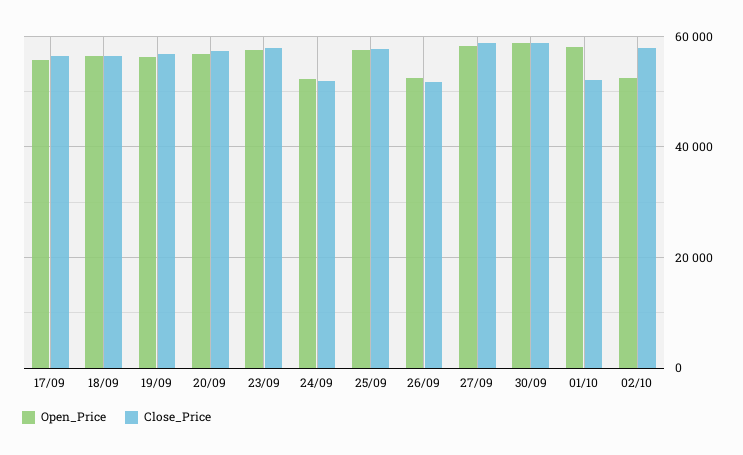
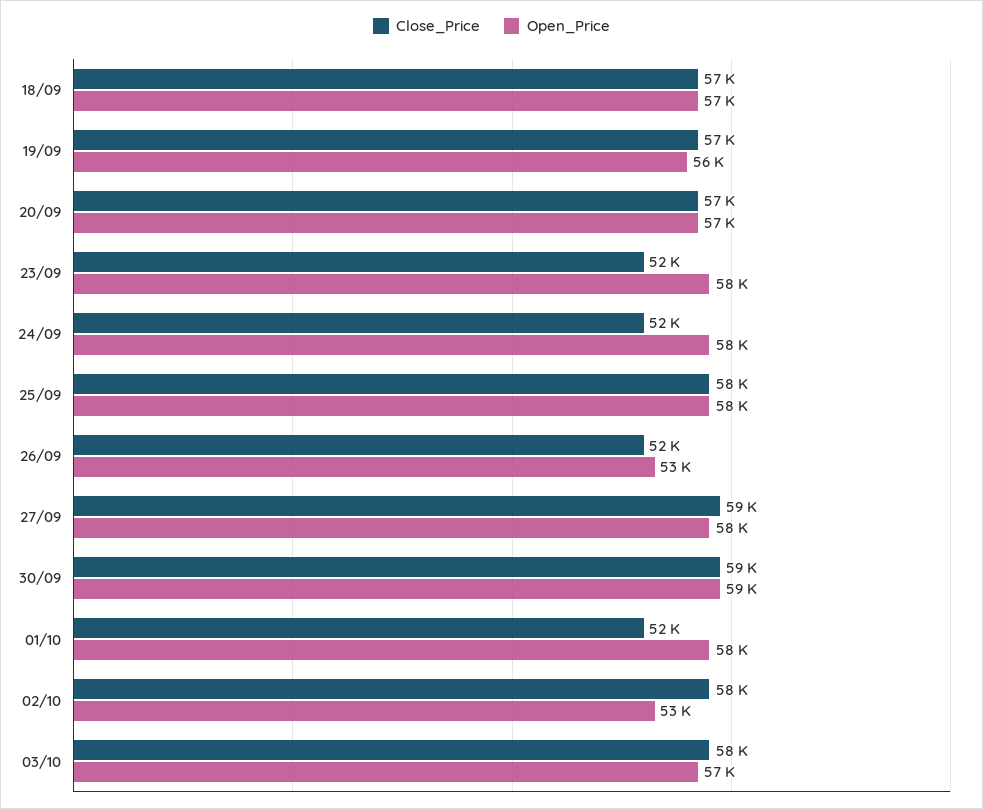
Open_Price, 17/09: 56000 -> none
Close_Price, 17/09: 56000 -> none
Close_Price, 23/09: 58000 -> 52000
Open_Price, 24/09: 52000 -> 58000
Close_Price, 03/10: none -> 58000
Open_Price, 03/10: none -> 57000

